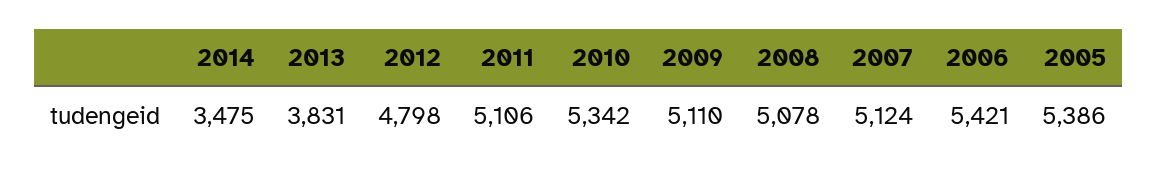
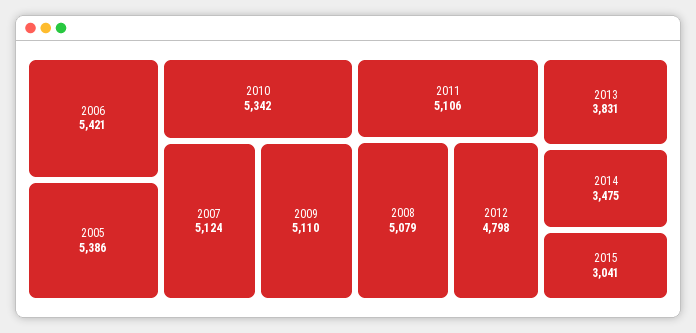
2008: 5078 -> 5079
2015: none -> 3041

